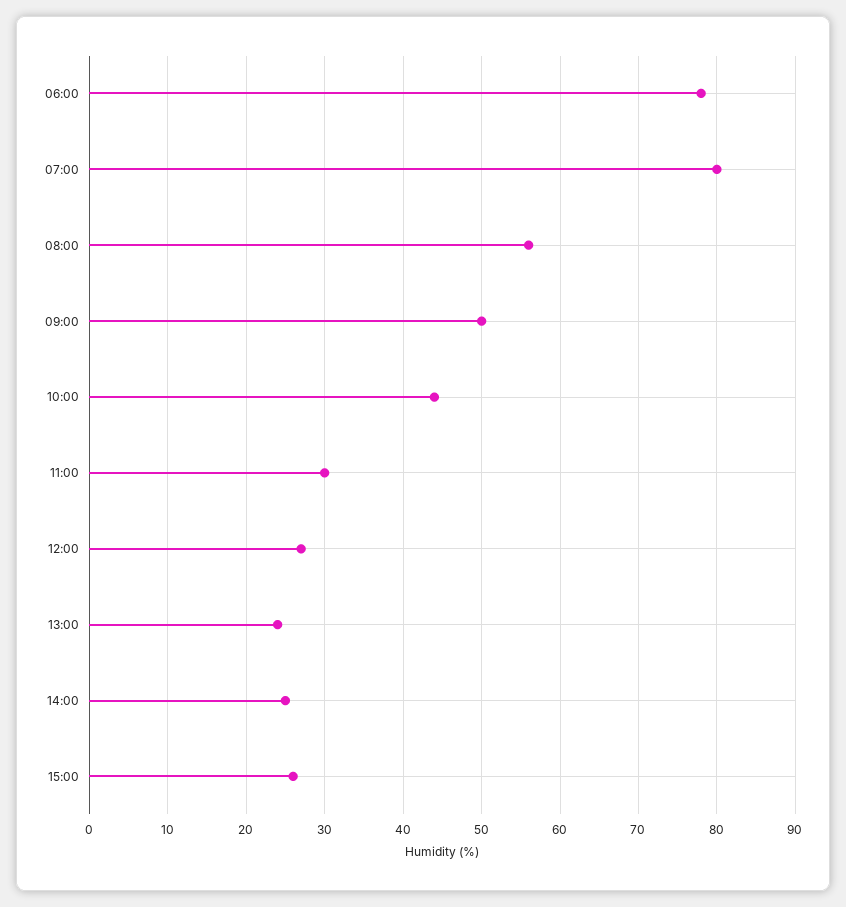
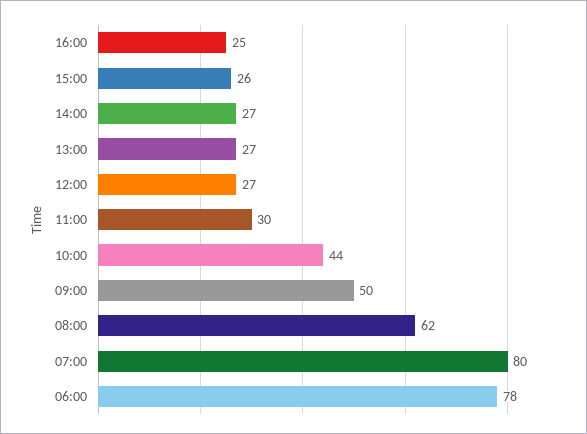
08:00: 56 -> 62
13:00: 24 -> 27
14:00: 25 -> 27
16:00: none -> 25

